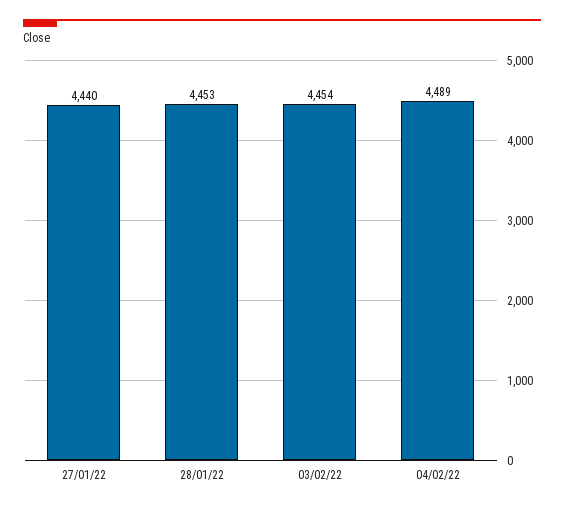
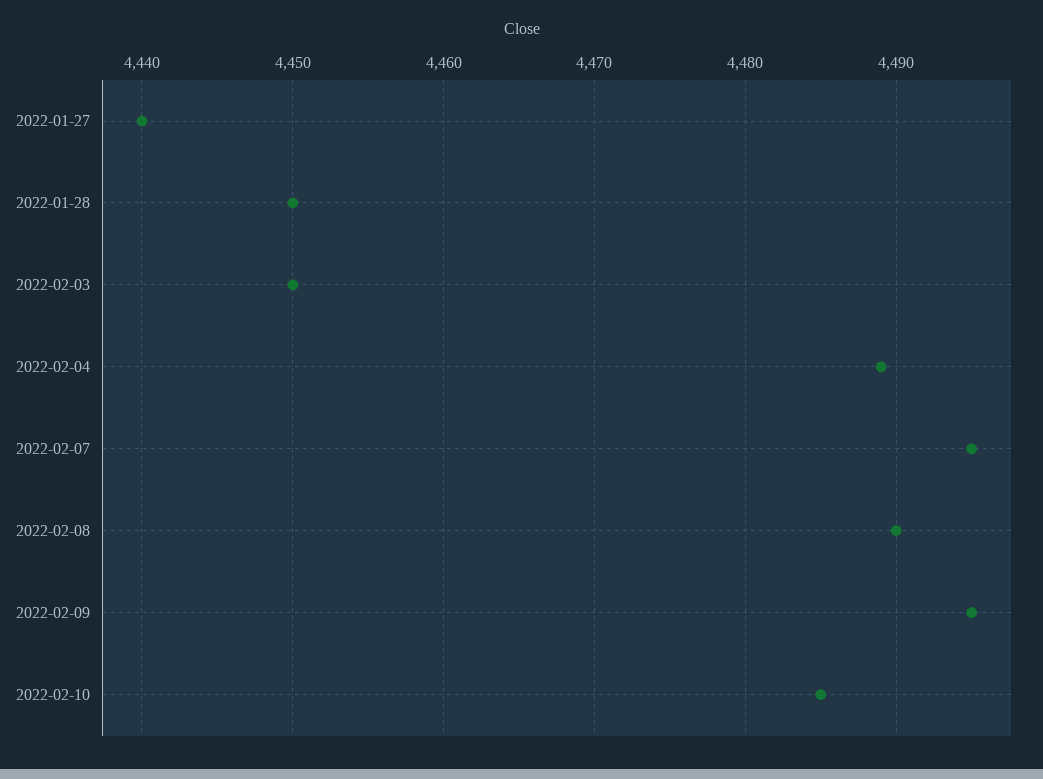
28/01/22: 4453 -> 4450
03/02/22: 4454 -> 4450
2022-02-07: none -> 4495
2022-02-08: none -> 4490
2022-02-09: none -> 4495
2022-02-10: none -> 4485

